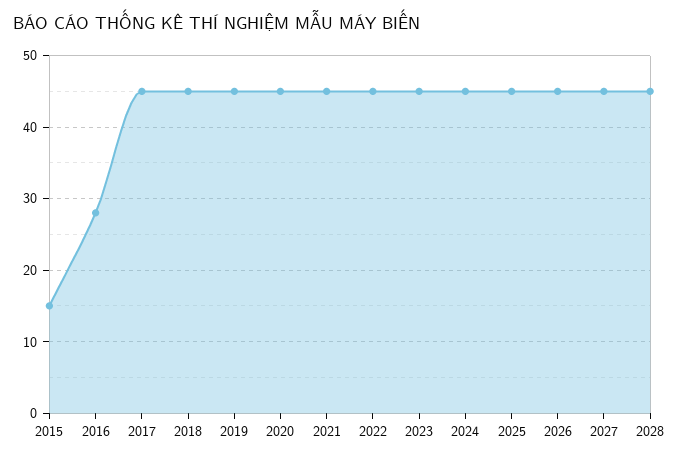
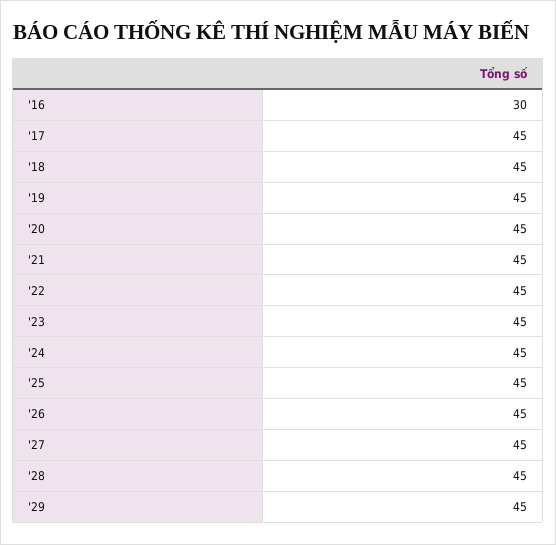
2015: 15 -> none
2016: 28 -> 30
'29: none -> 45

